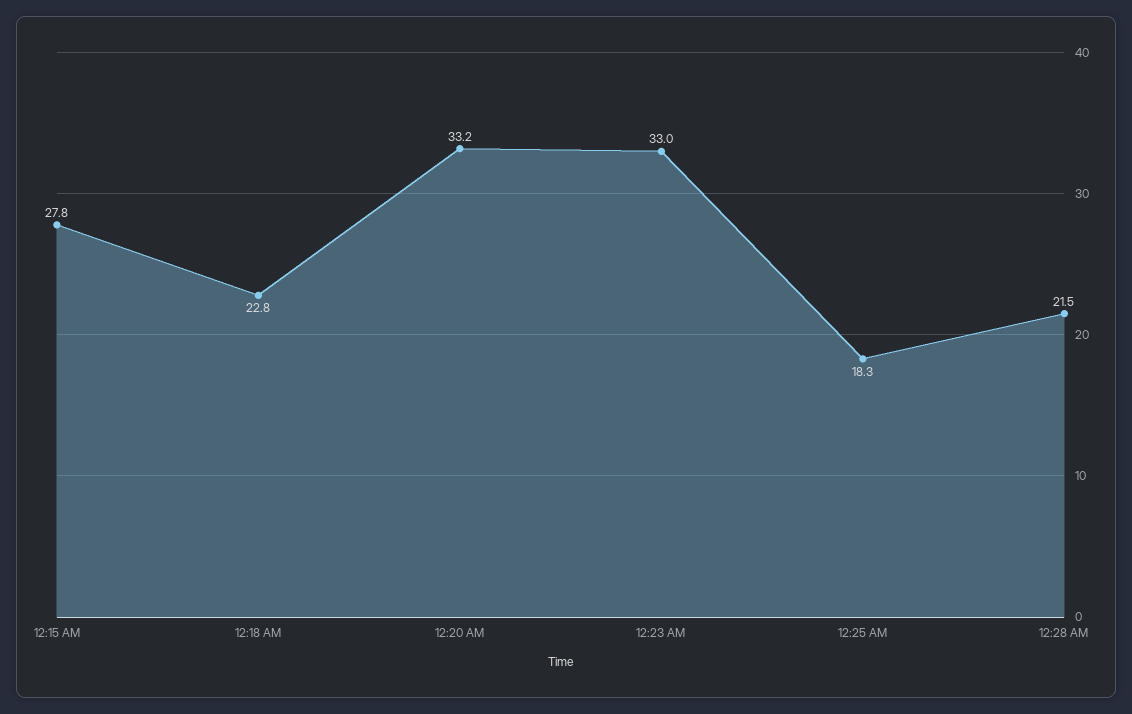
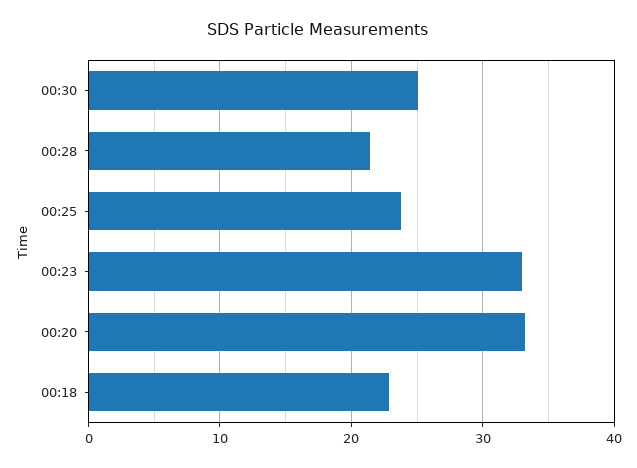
12:15 AM: 27.8 -> none
12:25 AM: 18.3 -> 24
00:30: none -> 25

